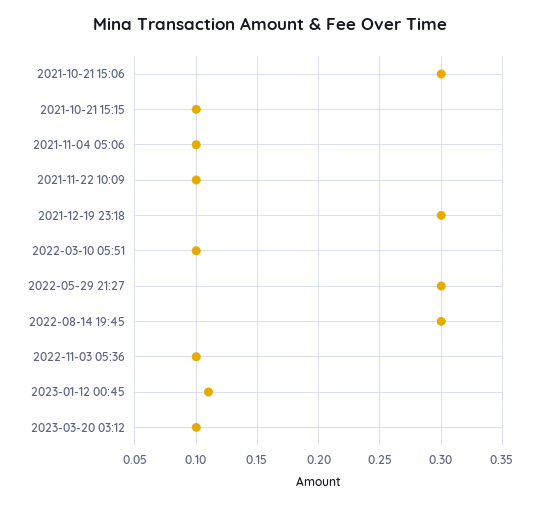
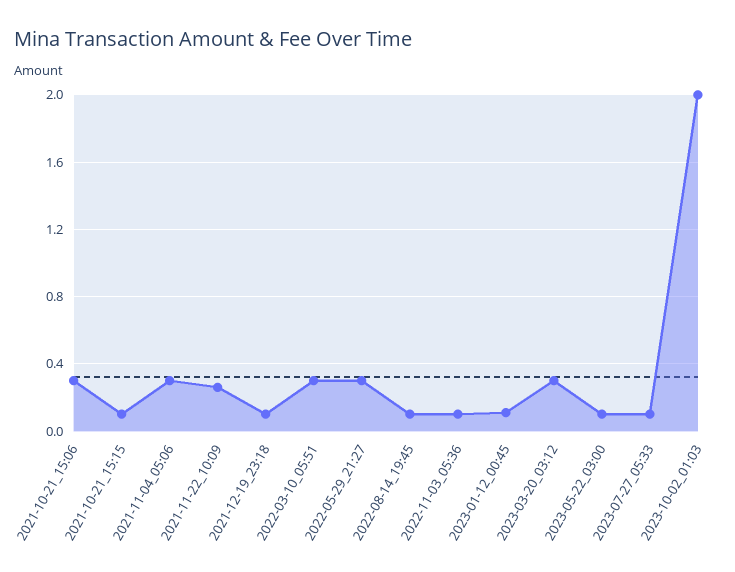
2021-11-04 05:06: 0.1 -> 0.3
2021-11-22 10:09: 0.1 -> 0.25
2021-12-19 23:18: 0.3 -> 0.1
2022-03-10 05:51: 0.1 -> 0.3
2022-08-14 19:45: 0.3 -> 0.1
2023-03-20 03:12: 0.1 -> 0.3
2023-05-22_03:00: none -> 0.1
2023-07-27_05:33: none -> 0.1
2023-10-02_01:03: none -> 2

